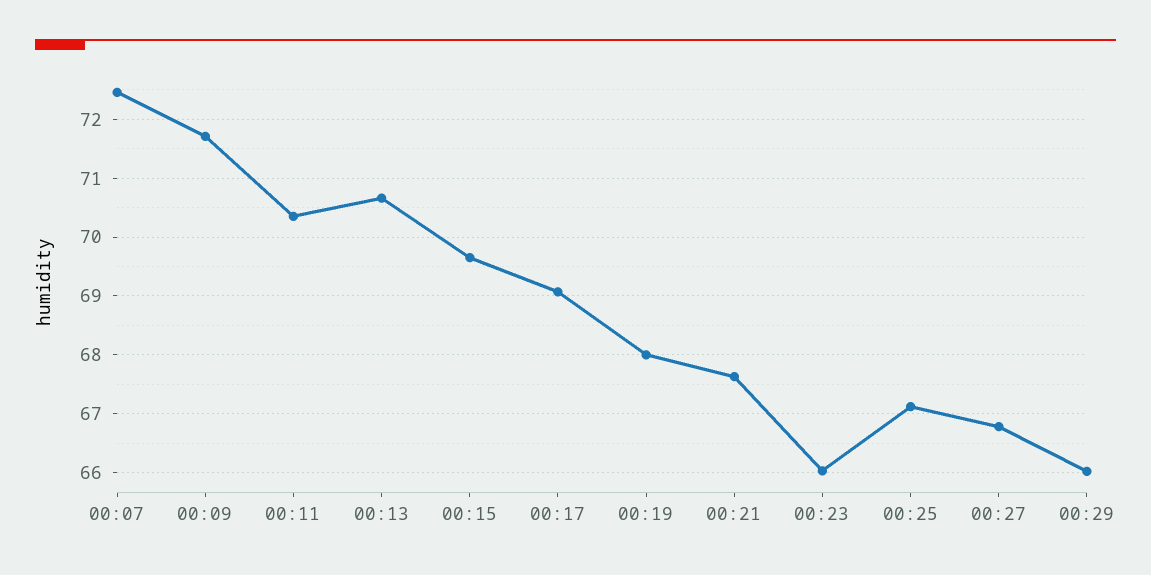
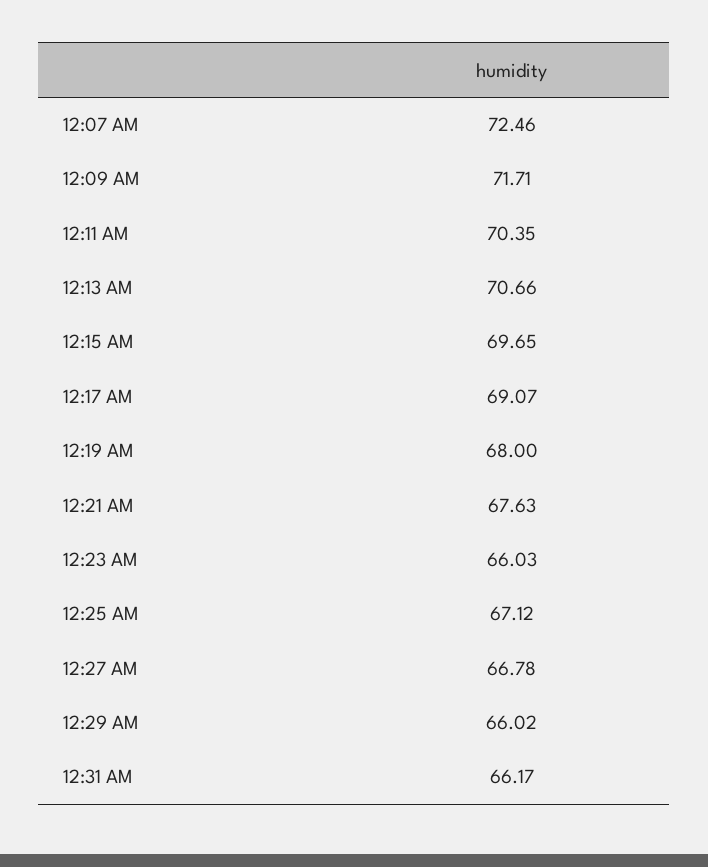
12:31 AM: none -> 66.17

